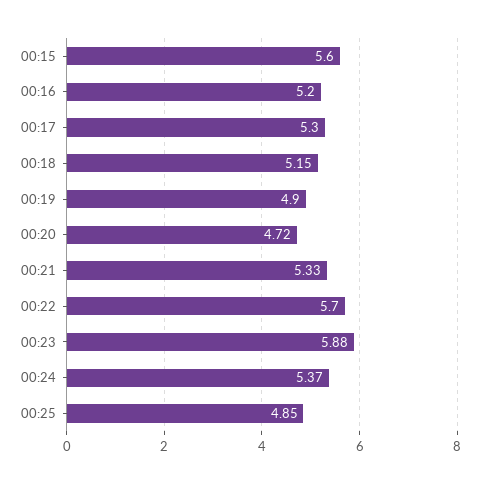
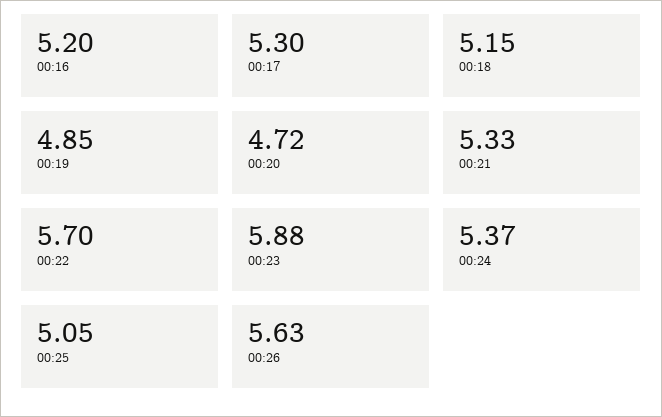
00:15: 5.6 -> none
00:19: 4.9 -> 4.85
00:25: 4.85 -> 5.05
00:26: none -> 5.63

